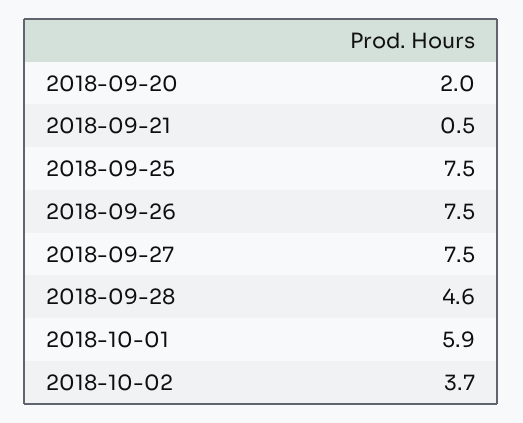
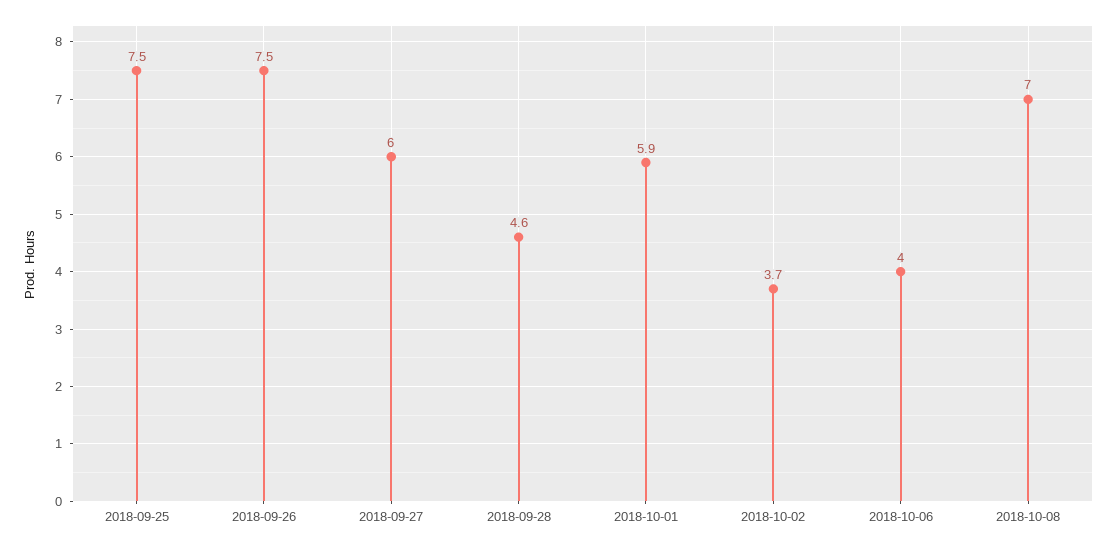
2018-09-20: 2 -> none
2018-09-21: 0.5 -> none
2018-09-27: 7.5 -> 6
2018-10-06: none -> 4
2018-10-08: none -> 7

